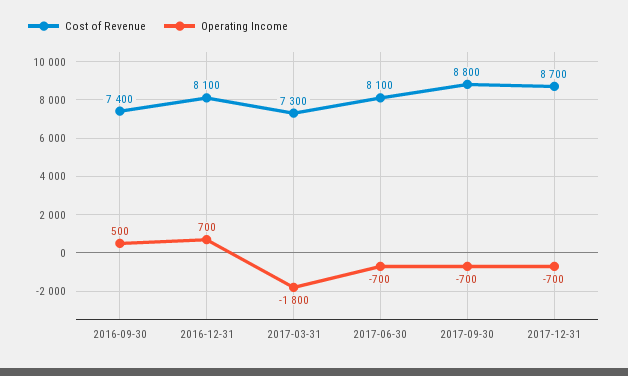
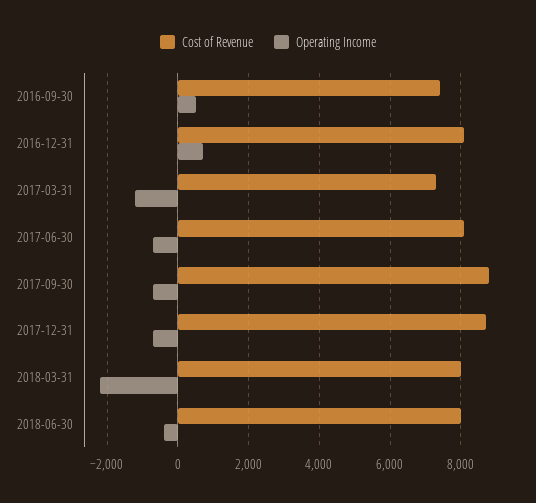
Operating Income, 2017-03-31: -1800 -> -1200
Cost of Revenue, 2018-03-31: none -> 8000
Operating Income, 2018-03-31: none -> -2200
Cost of Revenue, 2018-06-30: none -> 8000
Operating Income, 2018-06-30: none -> -400

